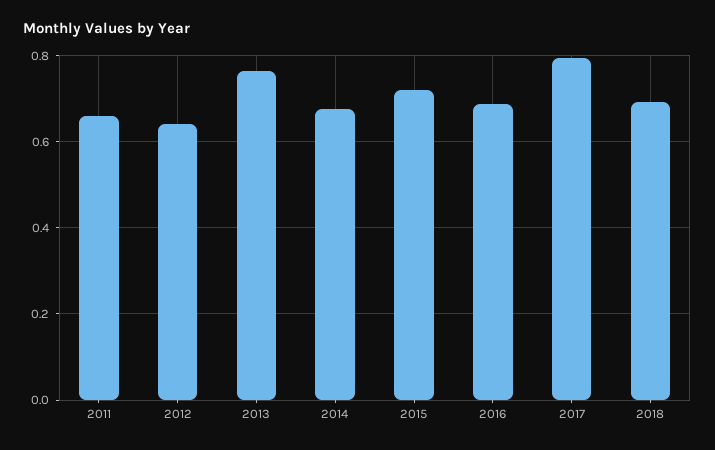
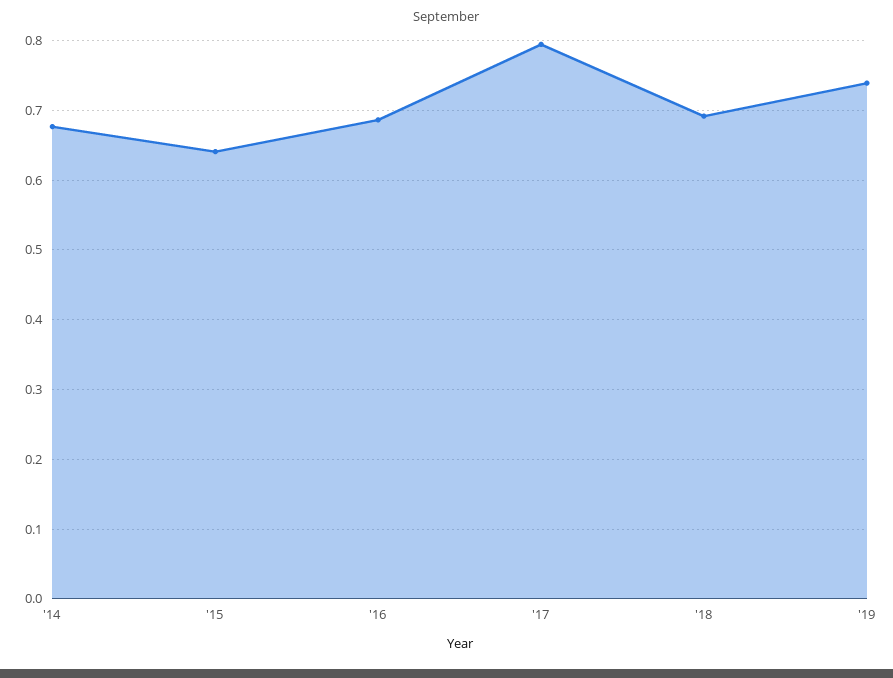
2011: 0.66 -> none
2012: 0.64 -> none
2013: 0.76 -> none
2015: 0.72 -> 0.64
'19: none -> 0.74

